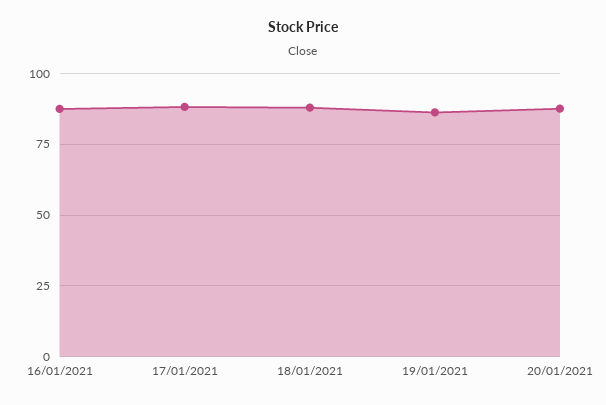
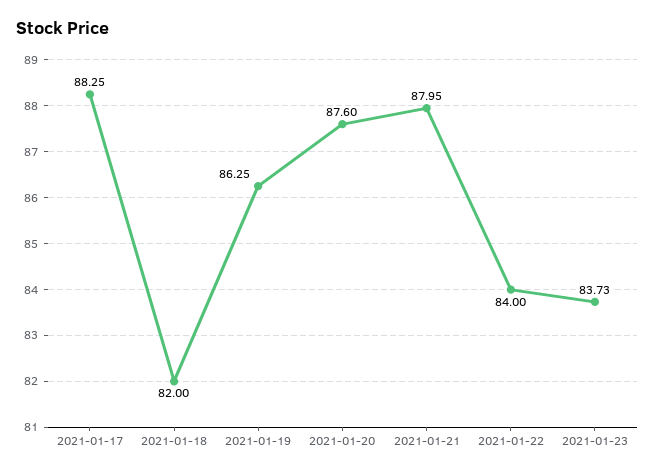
16/01/2021: 87.5 -> none
18/01/2021: 87.5 -> 82
2021-01-21: none -> 87.95
2021-01-22: none -> 84
2021-01-23: none -> 83.73

